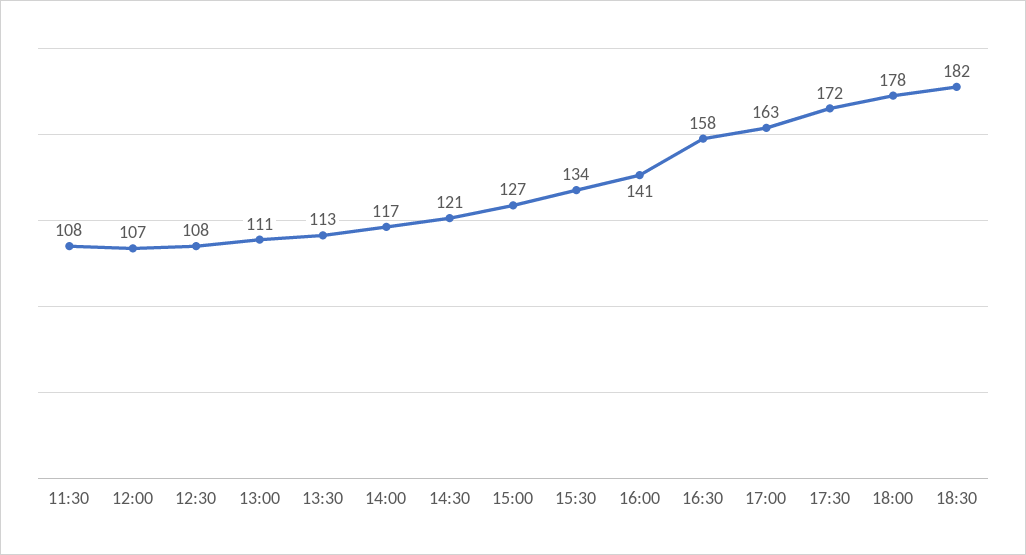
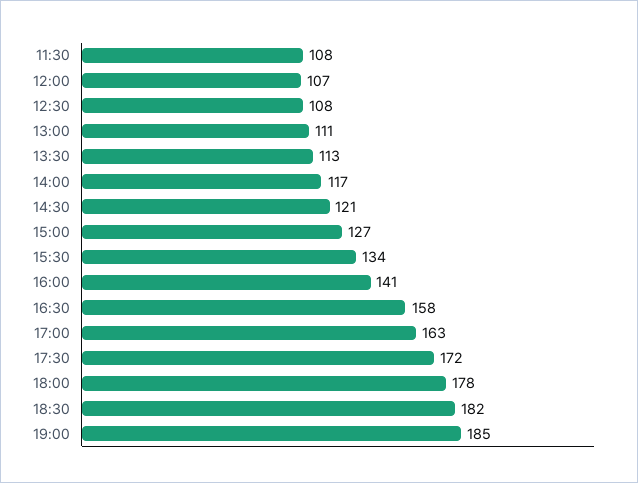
19:00: none -> 185

